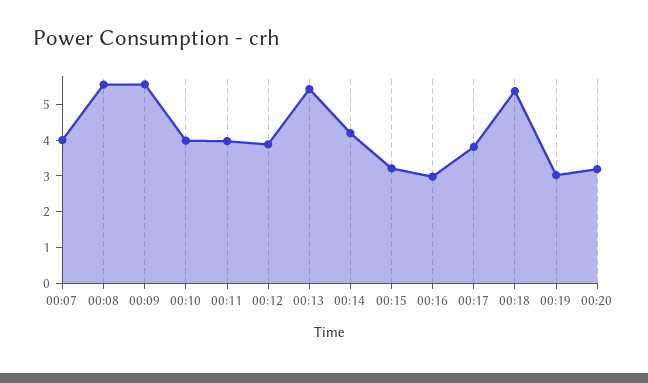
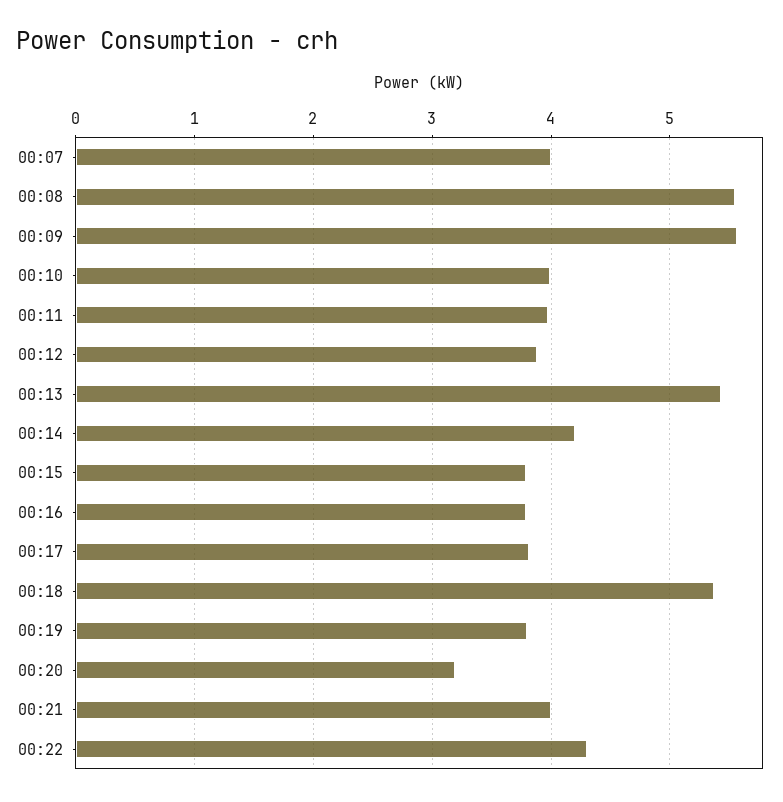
00:15: 3.25 -> 3.8
00:16: 3 -> 3.8
00:19: 3 -> 3.8
00:21: none -> 4
00:22: none -> 4.3

